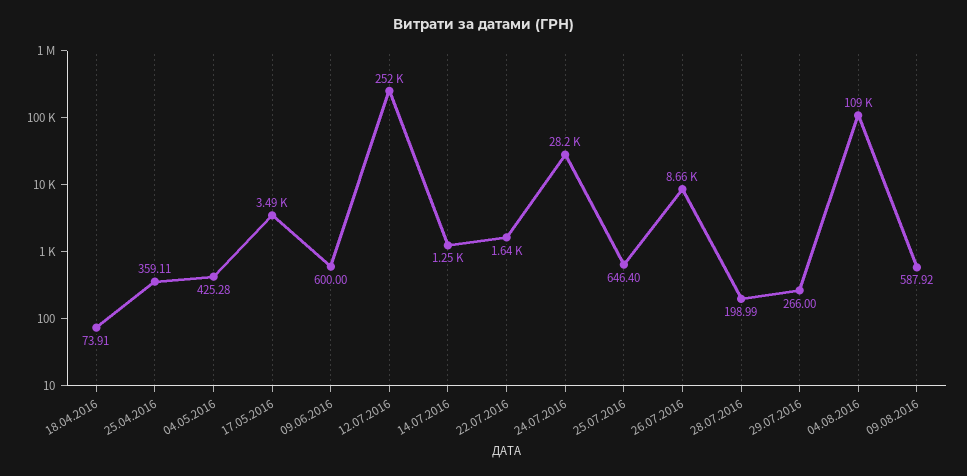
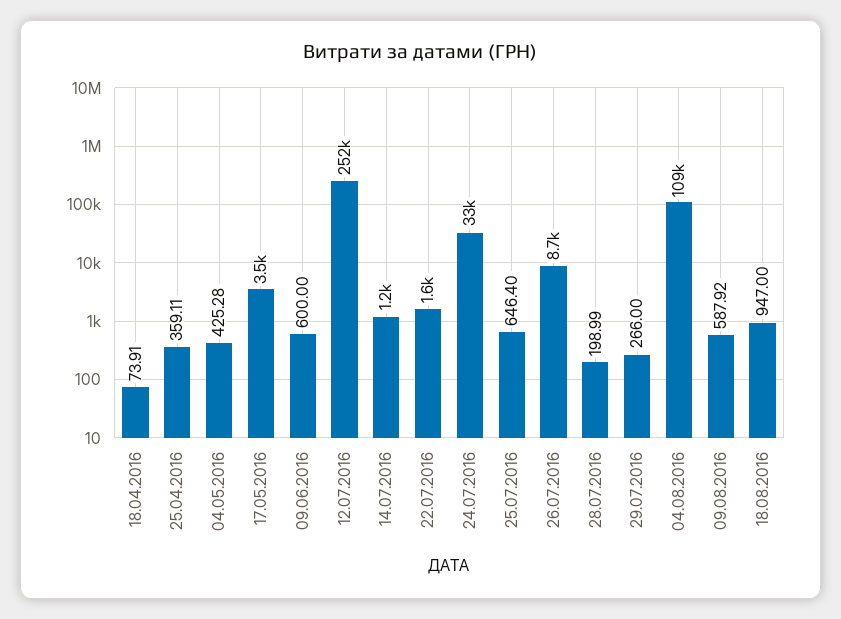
24.07.2016: 28200 -> 33000
18.08.2016: none -> 947

